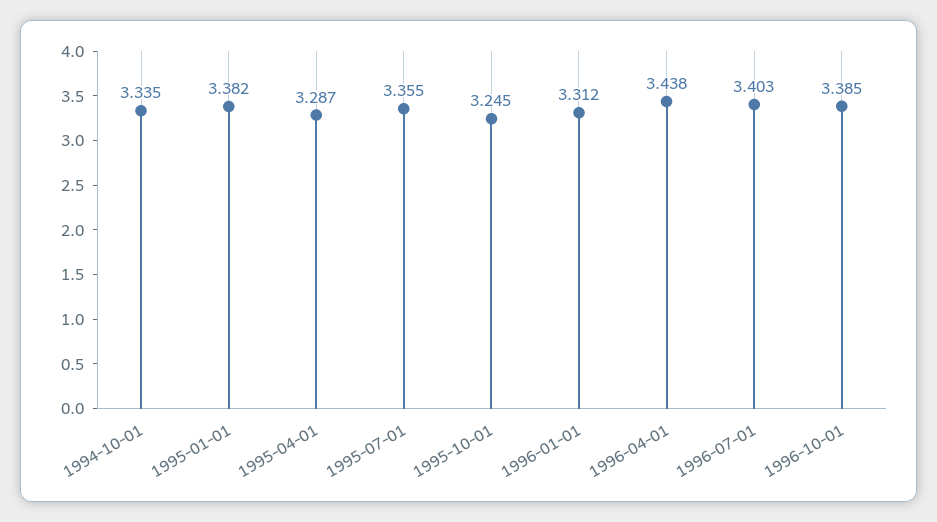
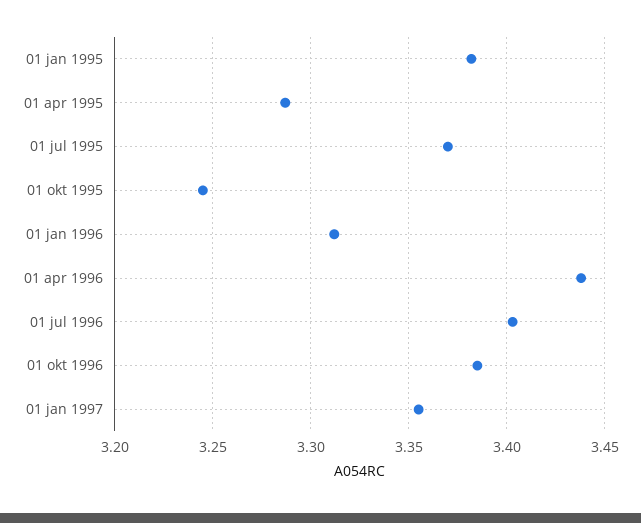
1994-10-01: 3.335 -> none
1995-07-01: 3.355 -> 3.37
01 jan 1997: none -> 3.355

